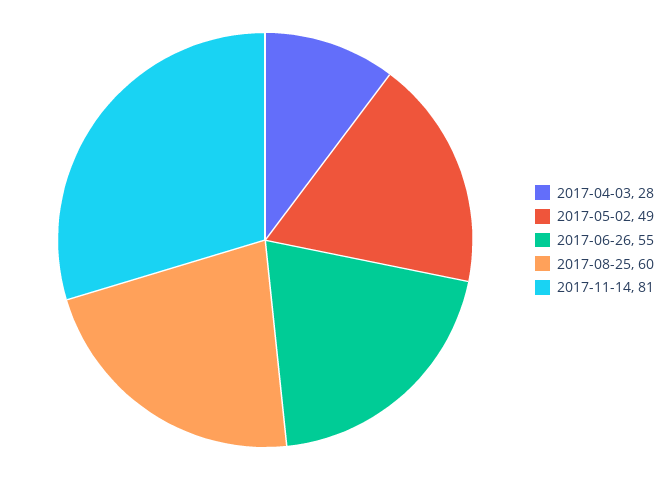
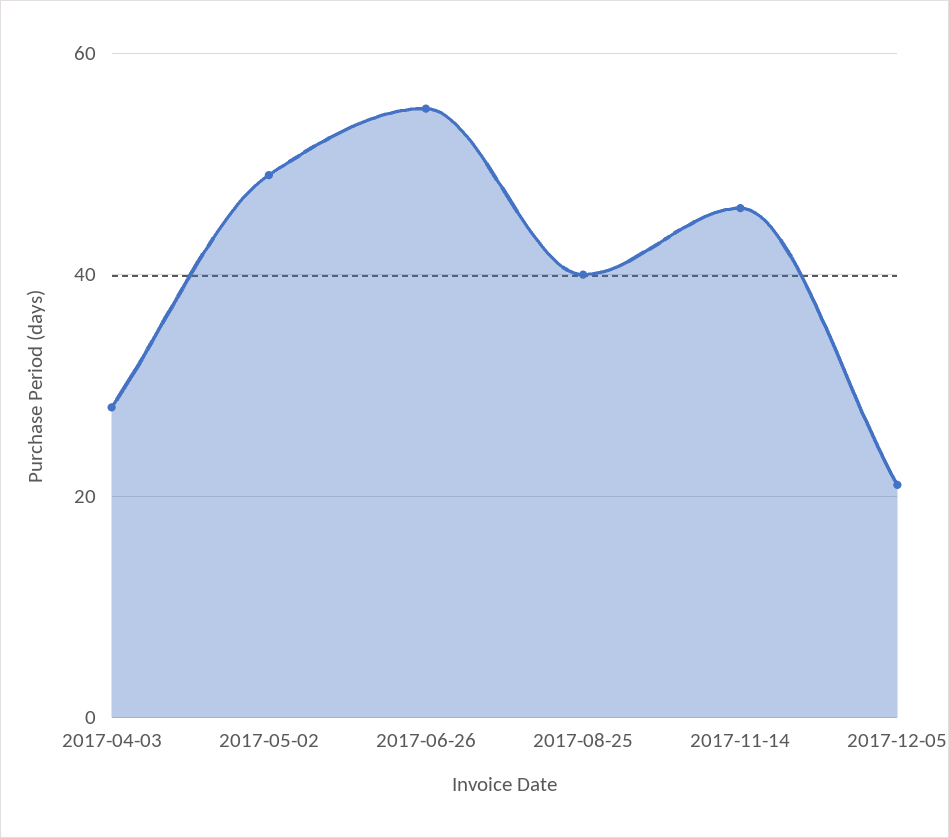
2017-08-25: 60 -> 40
2017-11-14: 81 -> 45
2017-12-05: none -> 20

